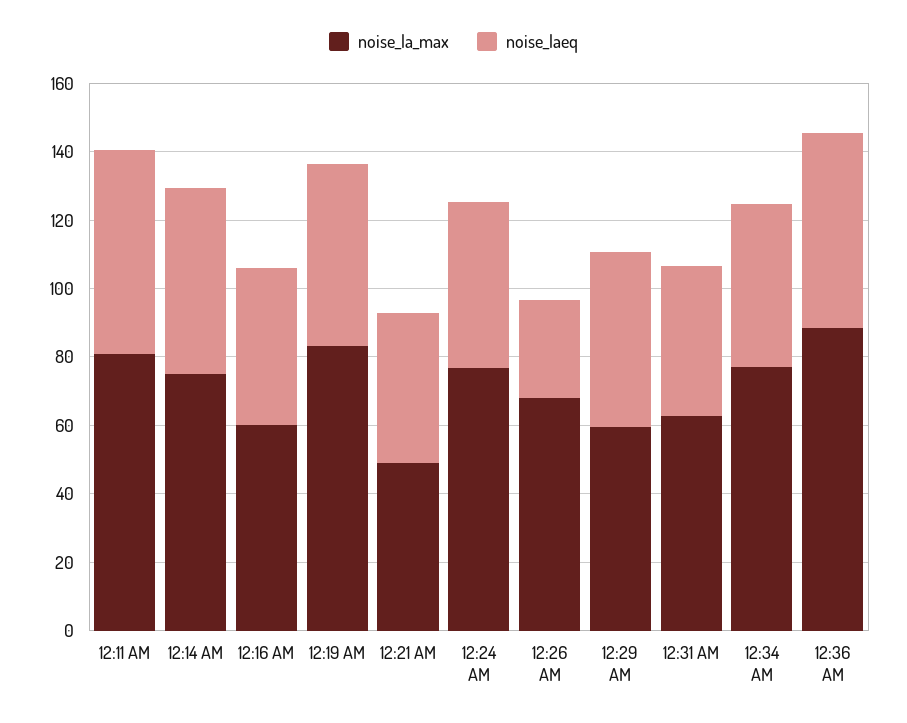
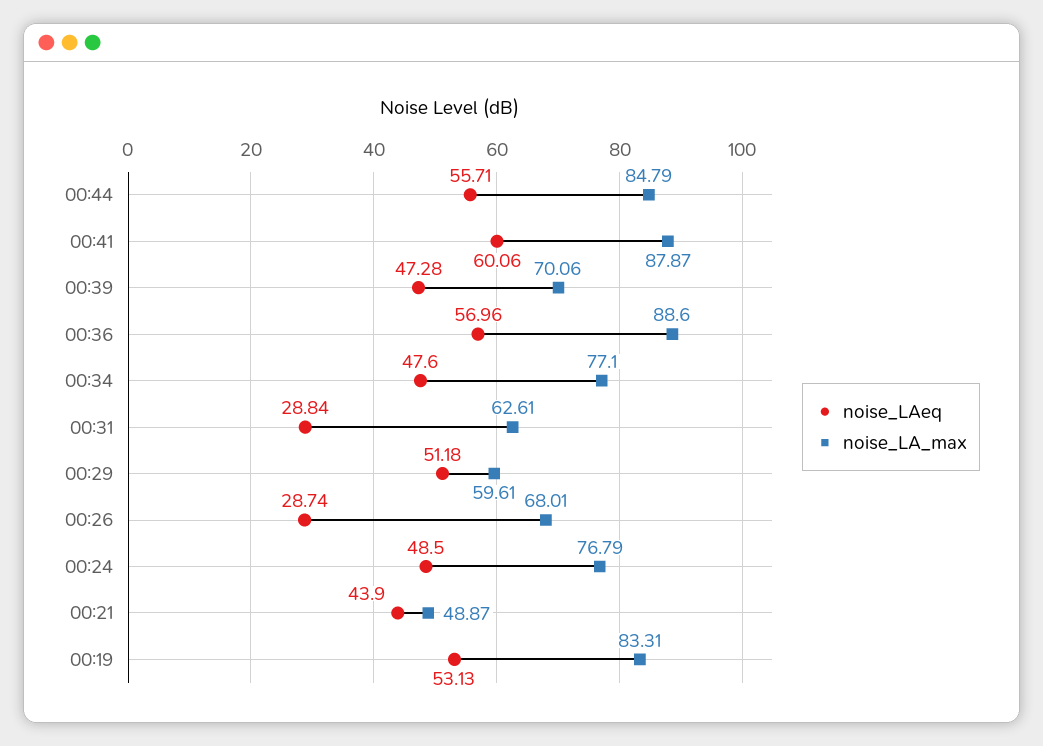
noise_la_max, 12:11 AM: 80 -> none
noise_laeq, 12:11 AM: 60 -> none
noise_la_max, 12:14 AM: 75 -> none
noise_laeq, 12:14 AM: 55 -> none
noise_la_max, 12:16 AM: 60 -> none
noise_laeq, 12:16 AM: 45 -> none
noise_laeq, 12:31 AM: 45 -> 28.84
noise_laeq, 00:44: none -> 55.71
noise_la_max, 00:44: none -> 84.79
noise_laeq, 00:41: none -> 60.06
noise_la_max, 00:41: none -> 87.87
noise_laeq, 00:39: none -> 47.28
noise_la_max, 00:39: none -> 70.06

